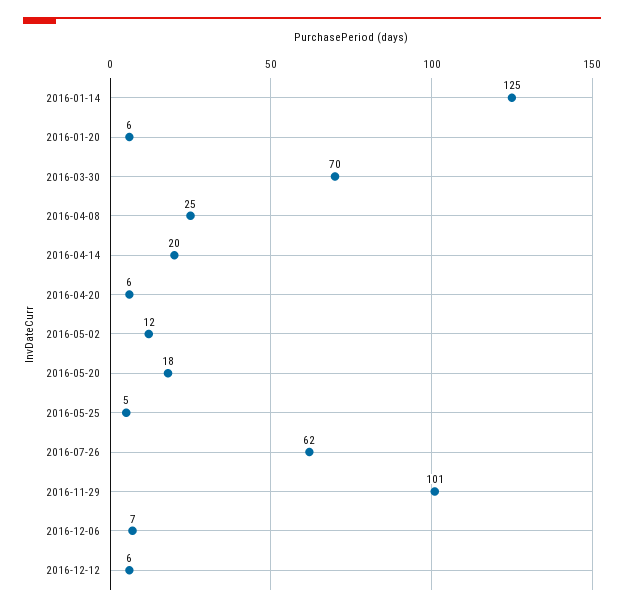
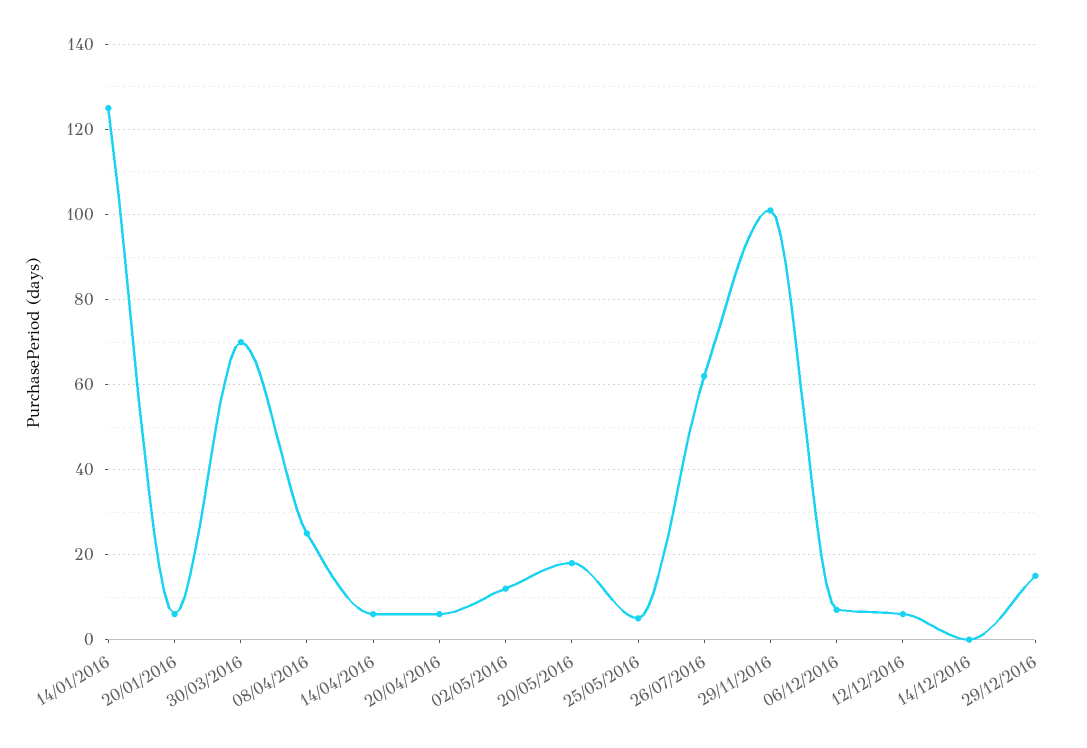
2016-04-14: 20 -> 5
14/12/2016: none -> 0
29/12/2016: none -> 15

